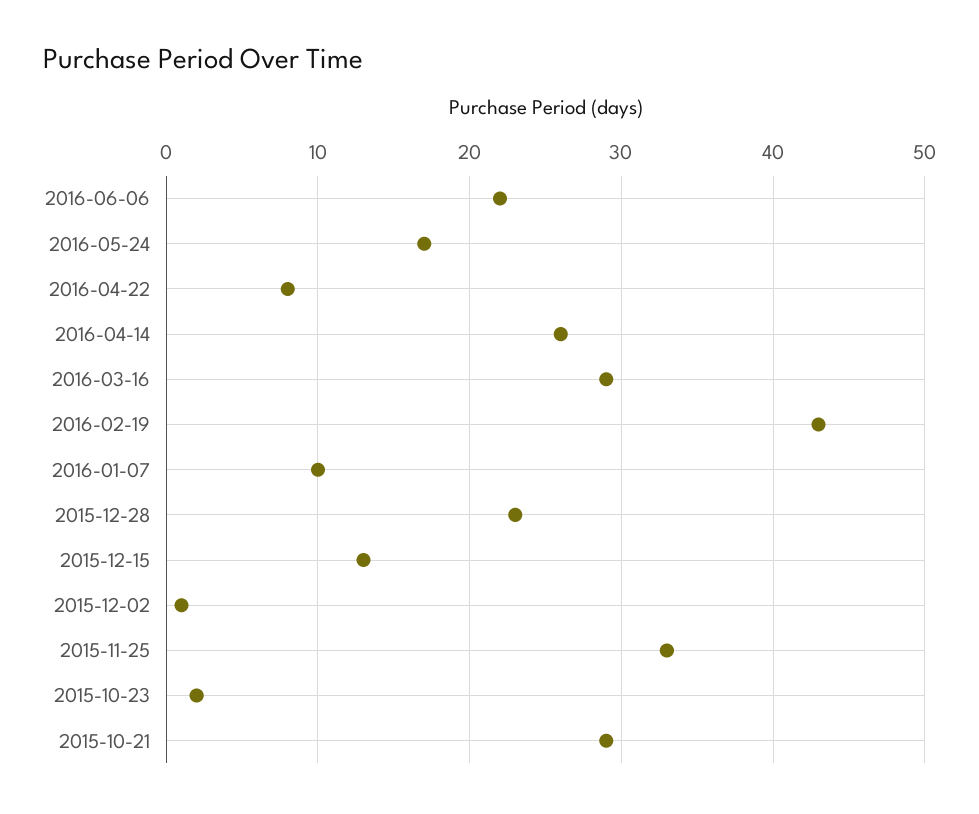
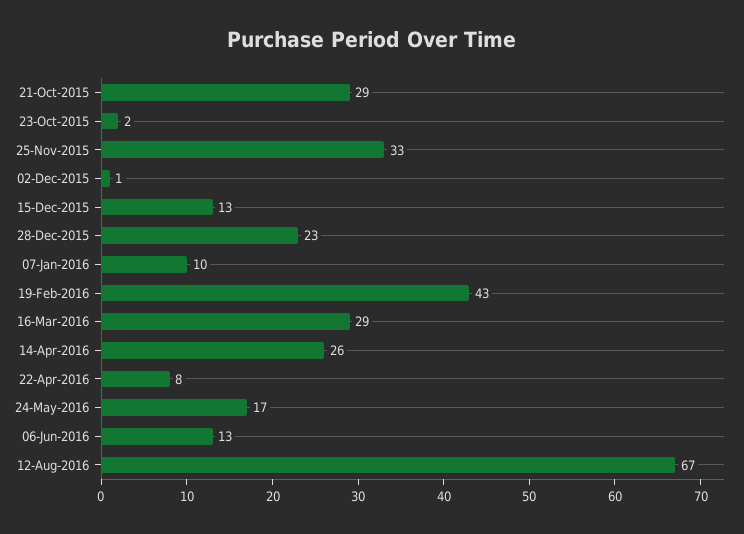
2016-06-06: 22 -> 13
12-Aug-2016: none -> 67

